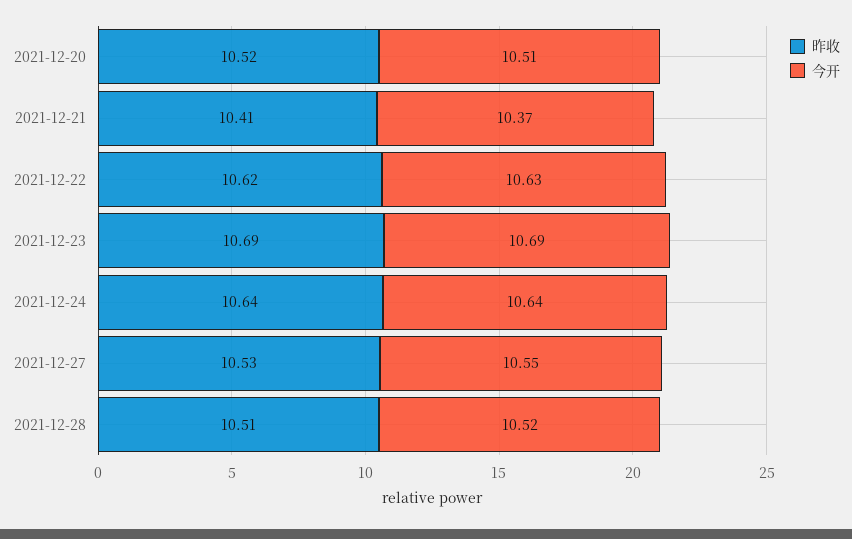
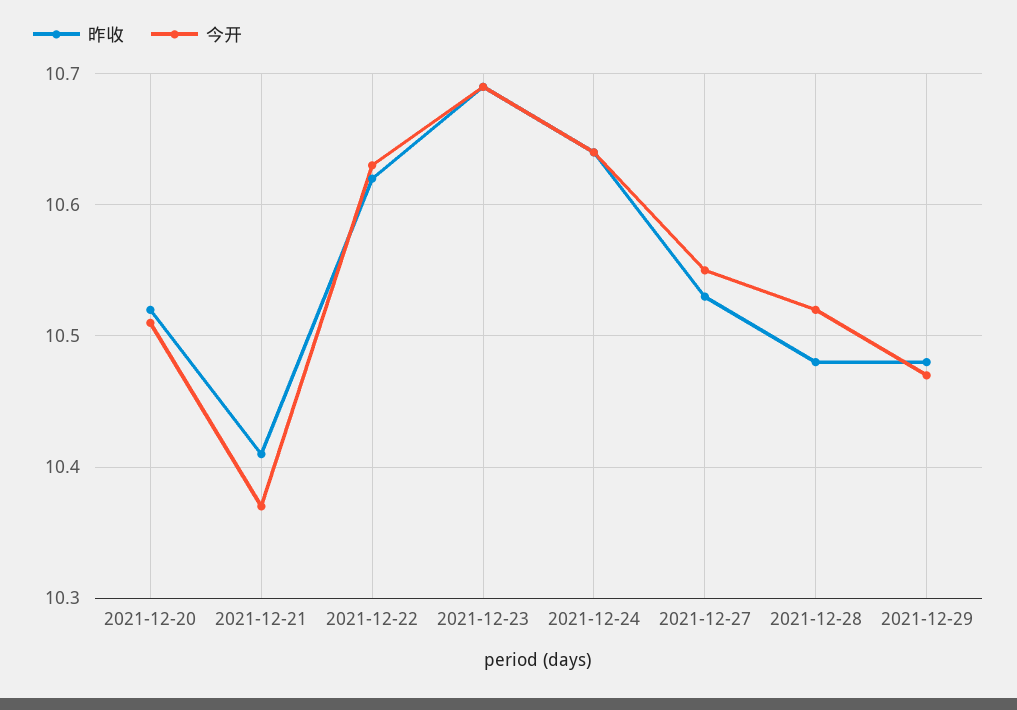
昨收, 2021-12-28: 10.51 -> 10.48
昨收, 2021-12-29: none -> 10.48
今开, 2021-12-29: none -> 10.47

